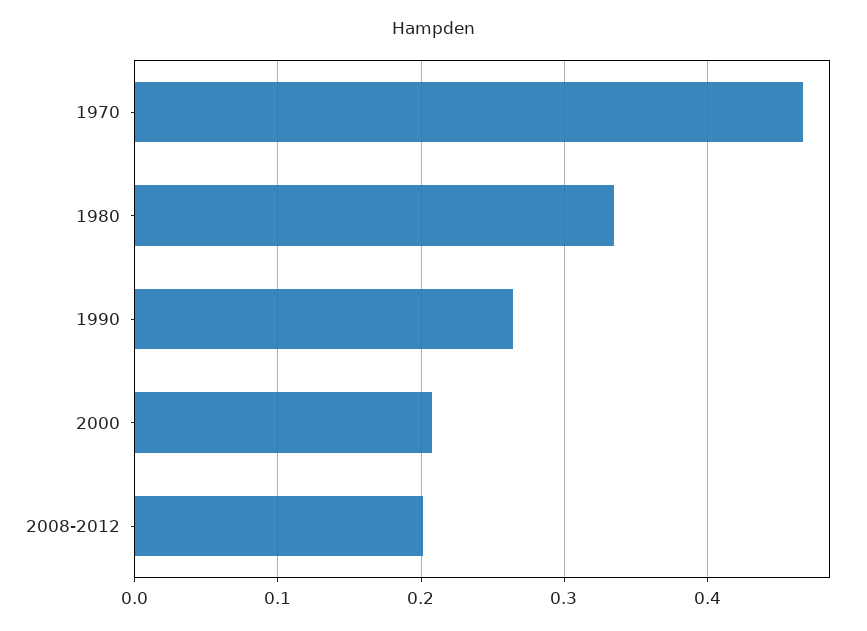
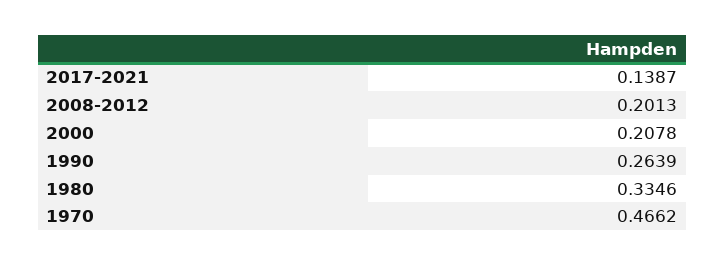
2017-2021: none -> 0.1387

